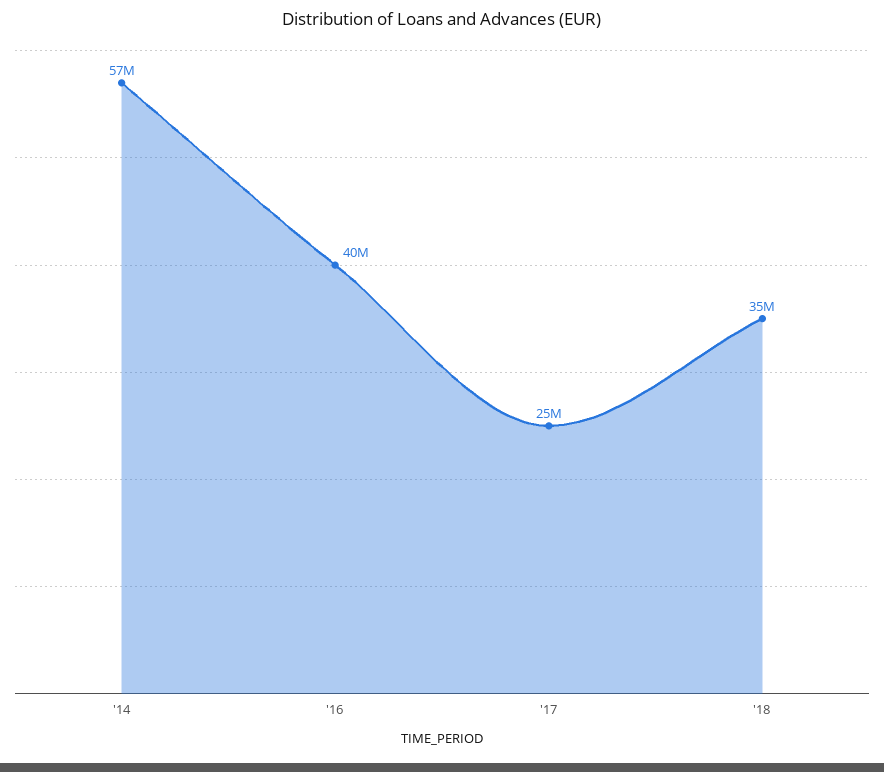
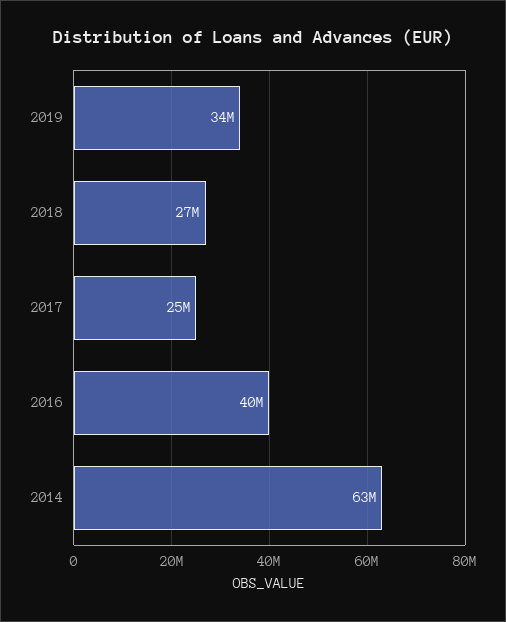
'14: 57000000 -> 63000000
'18: 35000000 -> 27000000
2019: none -> 34000000

